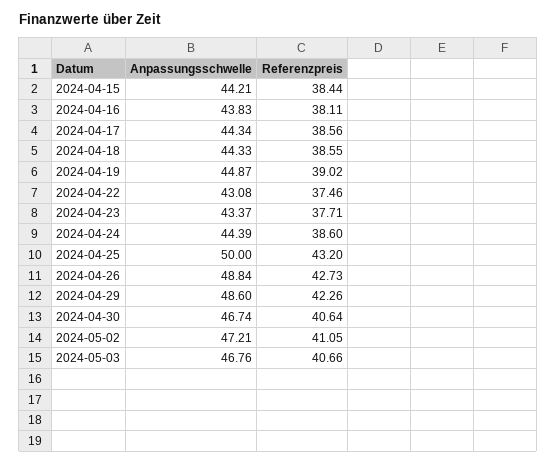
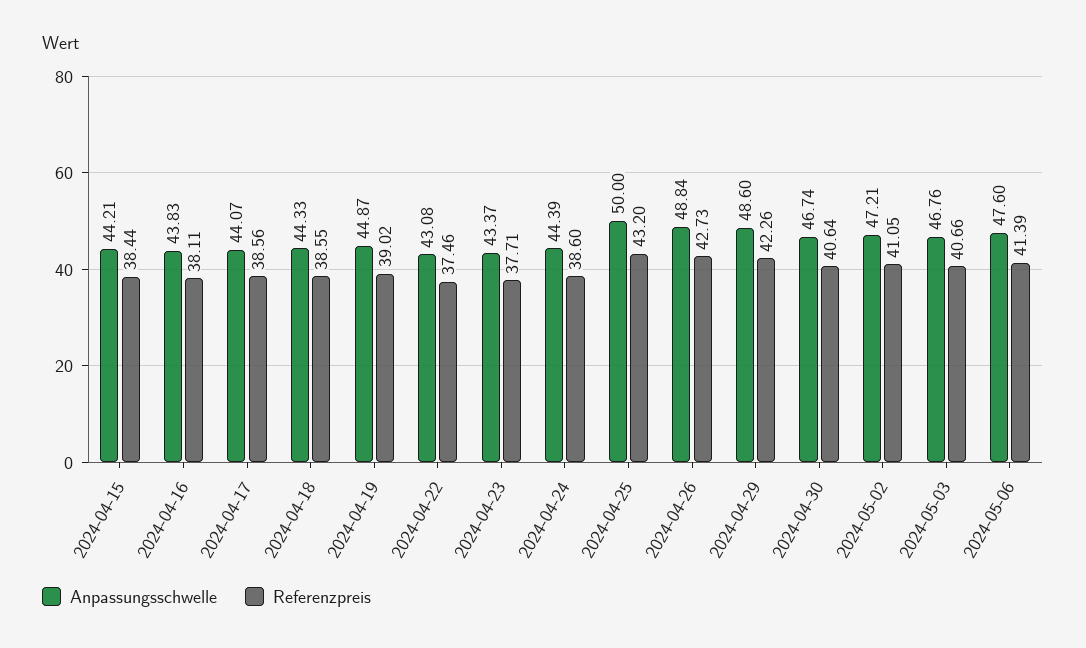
Anpassungsschwelle, 2024-04-17: 44.34 -> 44.07
Anpassungsschwelle, 2024-05-06: none -> 47.6
Referenzpreis, 2024-05-06: none -> 41.39

